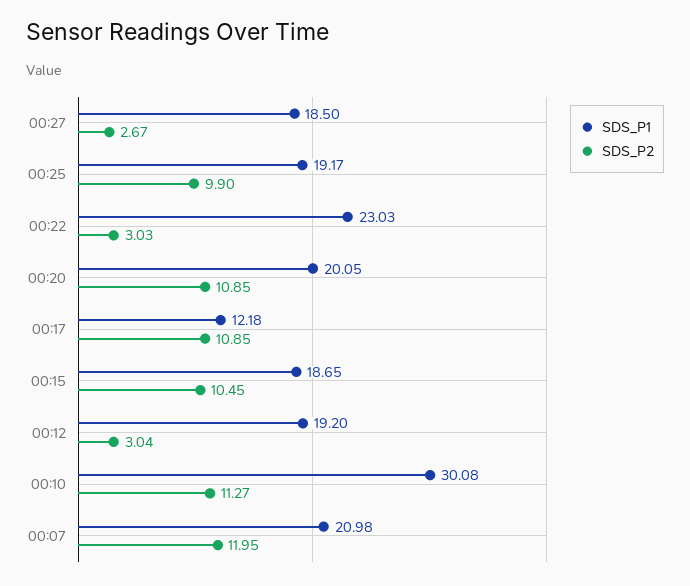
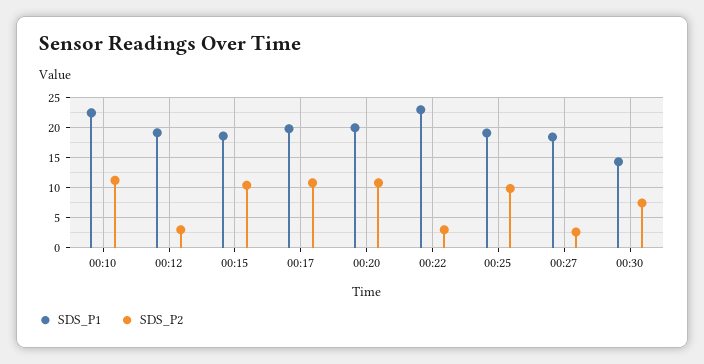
SDS_P1, 00:17: 12.18 -> 20
SDS_P1, 00:10: 30.08 -> 22.5
SDS_P1, 00:07: 20.98 -> none
SDS_P2, 00:07: 11.95 -> none
SDS_P1, 00:30: none -> 15
SDS_P2, 00:30: none -> 7.5

